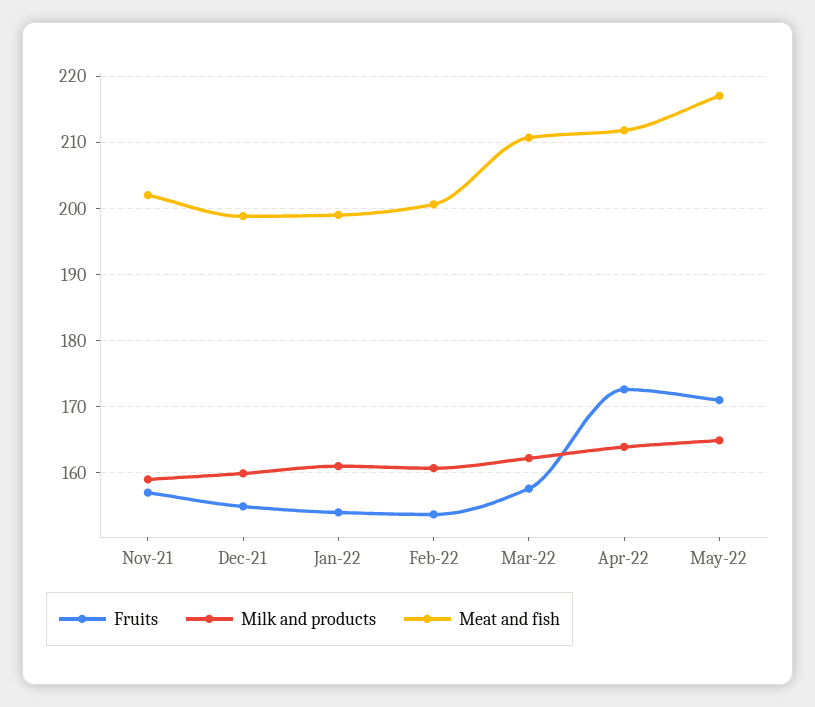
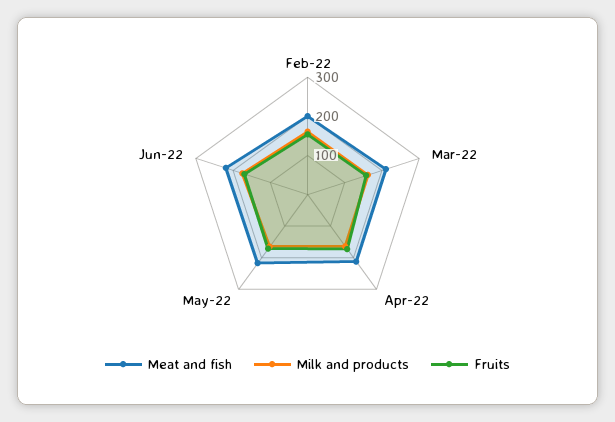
Fruits, Nov-21: 157 -> none
Milk and products, Nov-21: 159 -> none
Meat and fish, Nov-21: 202 -> none
Fruits, Dec-21: 155 -> none
Milk and products, Dec-21: 160 -> none
Meat and fish, Dec-21: 199 -> none
Fruits, Jan-22: 154 -> none
Milk and products, Jan-22: 161 -> none
Meat and fish, Jan-22: 199 -> none
Meat and fish, Jun-22: none -> 225
Milk and products, Jun-22: none -> 175
Fruits, Jun-22: none -> 175

